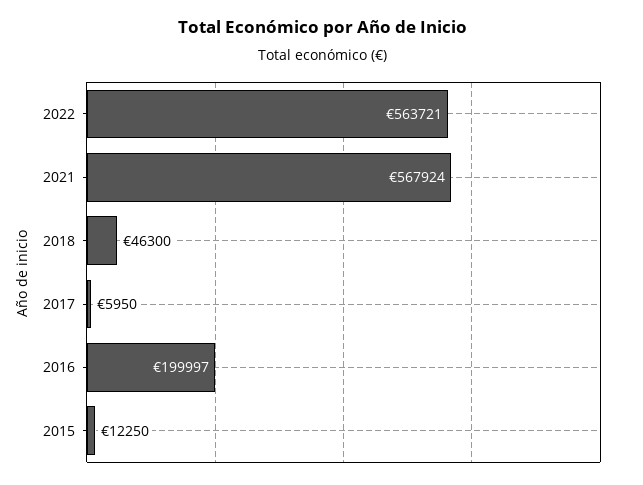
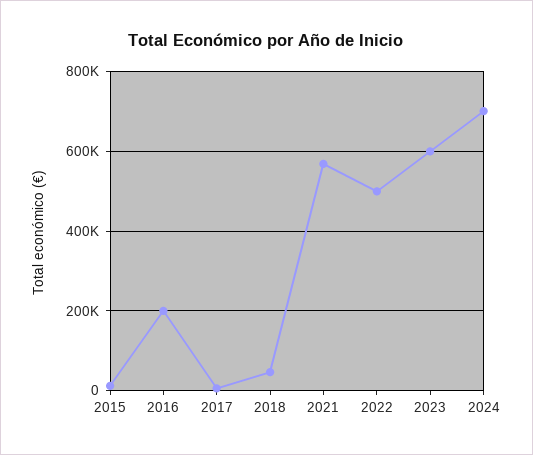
2022: 563721 -> 500000
2023: none -> 600000
2024: none -> 700000

